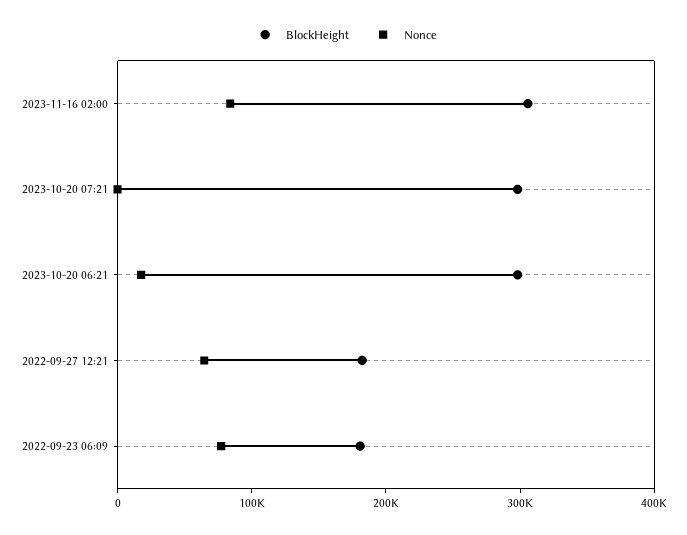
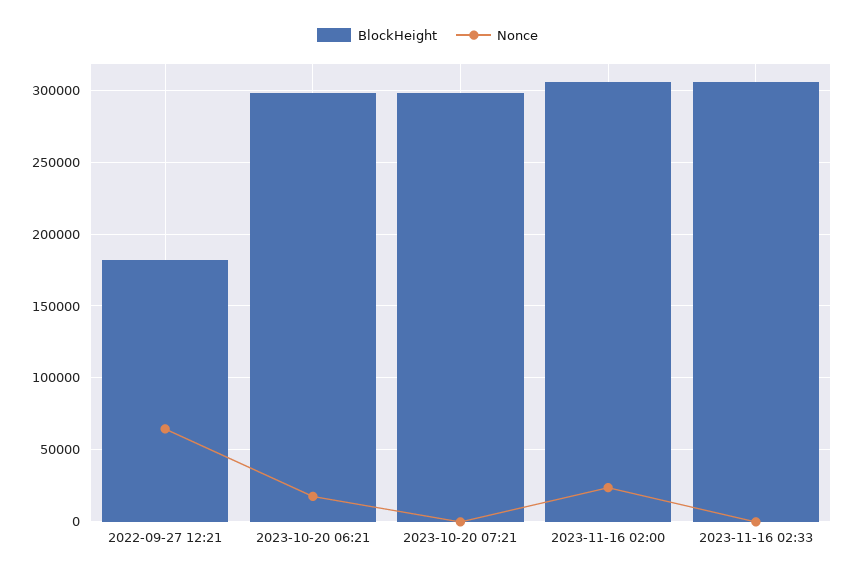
Nonce, 2023-11-16 02:00: 80000 -> 25000
BlockHeight, 2022-09-23 06:09: 180000 -> none
Nonce, 2022-09-23 06:09: 80000 -> none
BlockHeight, 2023-11-16 02:33: none -> 305000
Nonce, 2023-11-16 02:33: none -> 0

